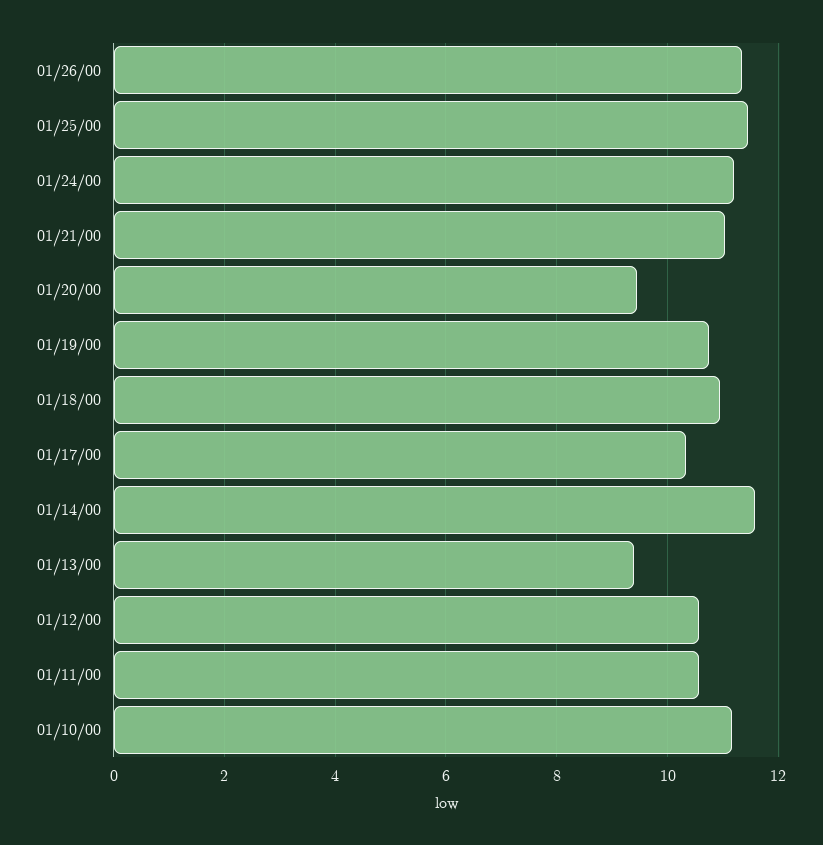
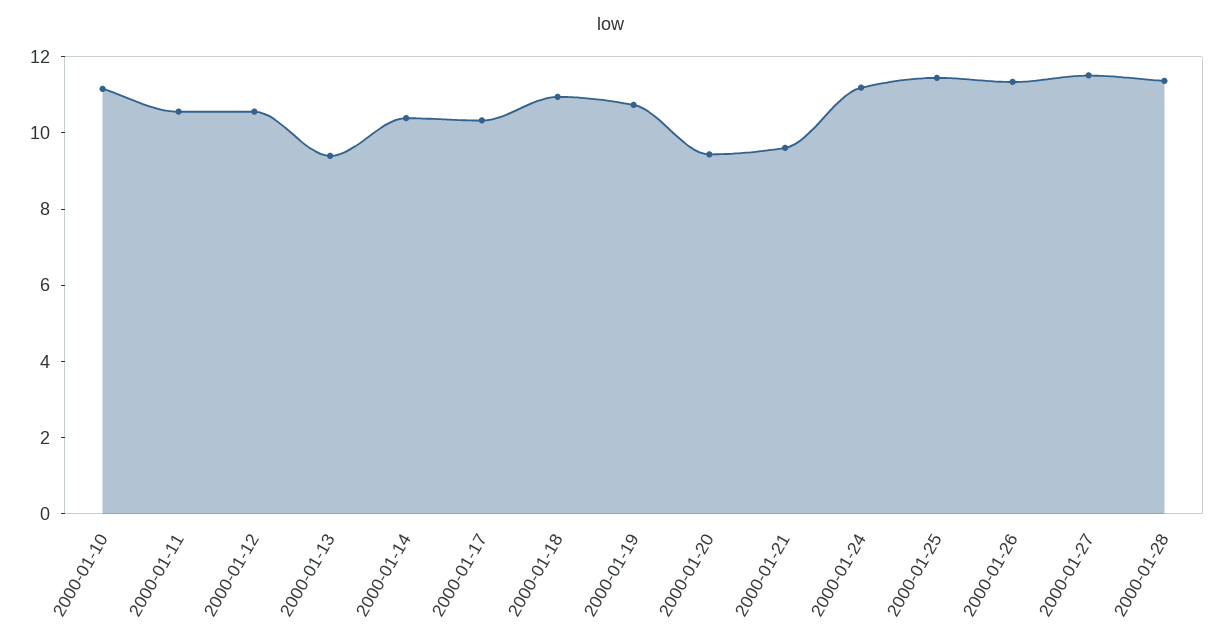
01/21/00: 11 -> 9.5
01/14/00: 11.6 -> 10.5
2000-01-27: none -> 11.5
2000-01-28: none -> 11.5

